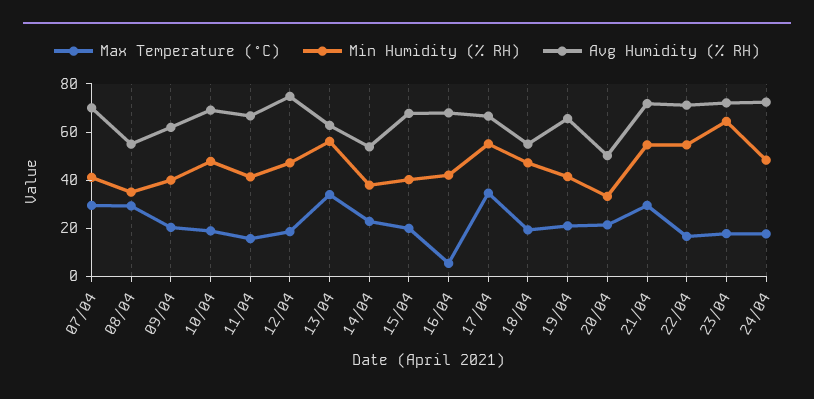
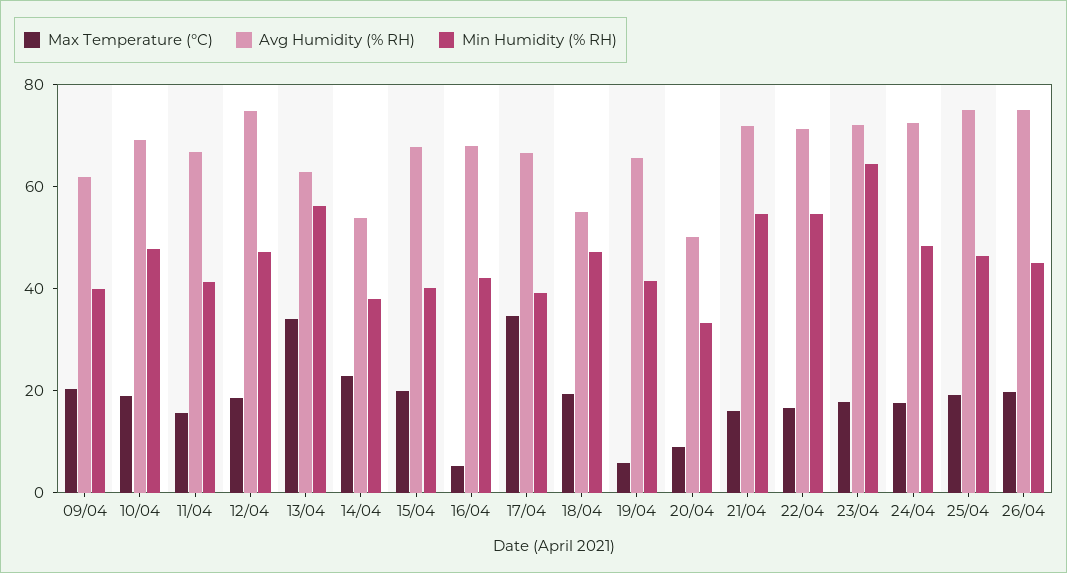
Max Temperature (°C), 07/04: 30 -> none
Min Humidity (% RH), 07/04: 40 -> none
Avg Humidity (% RH), 07/04: 70 -> none
Max Temperature (°C), 08/04: 30 -> none
Min Humidity (% RH), 08/04: 35 -> none
Avg Humidity (% RH), 08/04: 55 -> none
Min Humidity (% RH), 17/04: 55 -> 40
Max Temperature (°C), 19/04: 20 -> 5
Max Temperature (°C), 20/04: 20 -> 10
Max Temperature (°C), 21/04: 30 -> 15
Max Temperature (°C), 25/04: none -> 20
Avg Humidity (% RH), 25/04: none -> 75
Min Humidity (% RH), 25/04: none -> 45
Max Temperature (°C), 26/04: none -> 20
Avg Humidity (% RH), 26/04: none -> 75
Min Humidity (% RH), 26/04: none -> 45

